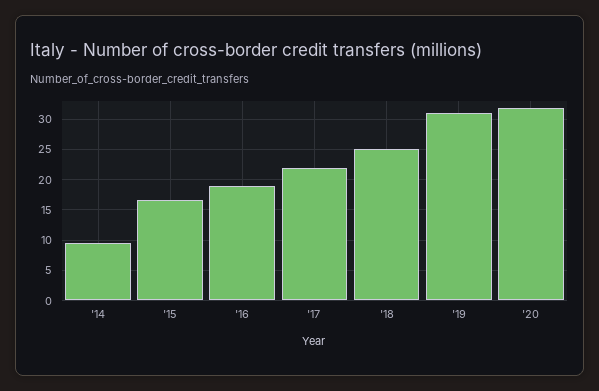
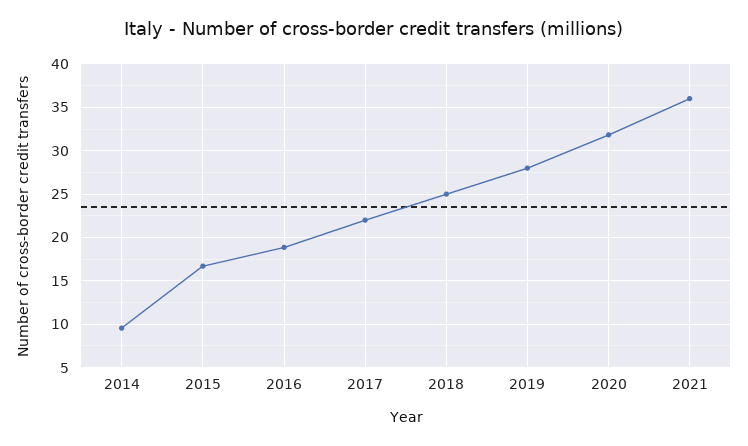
'19: 31 -> 28
2021: none -> 36

